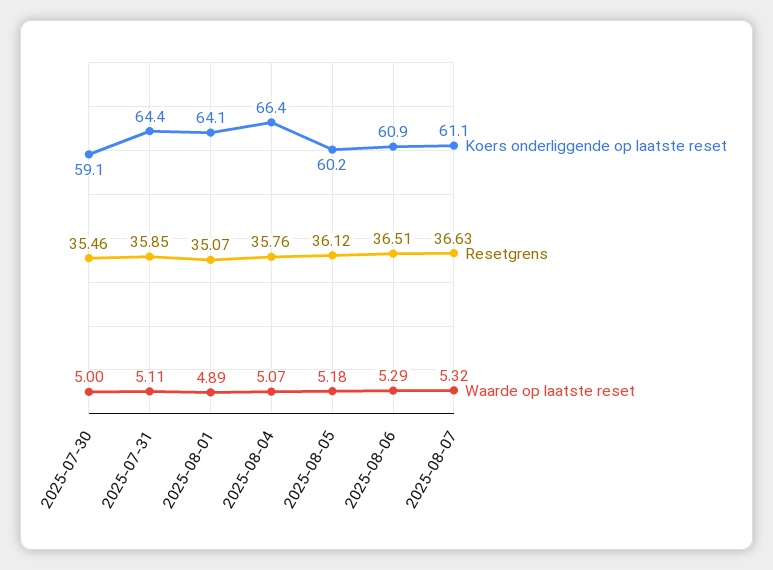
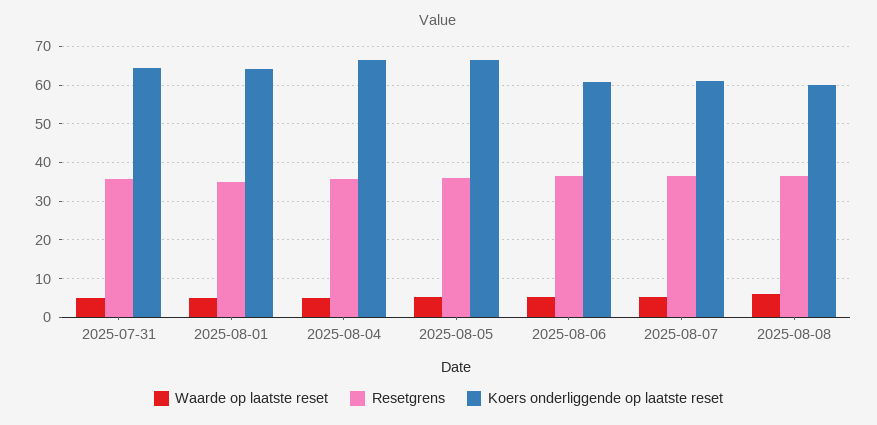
Koers onderliggende op laatste reset, 2025-07-30: 59.1 -> none
Resetgrens, 2025-07-30: 35.46 -> none
Waarde op laatste reset, 2025-07-30: 5 -> none
Koers onderliggende op laatste reset, 2025-08-05: 60.2 -> 66
Waarde op laatste reset, 2025-08-08: none -> 6
Resetgrens, 2025-08-08: none -> 36
Koers onderliggende op laatste reset, 2025-08-08: none -> 60

